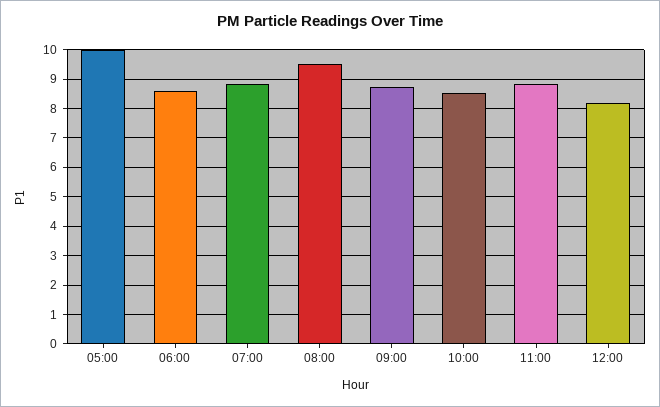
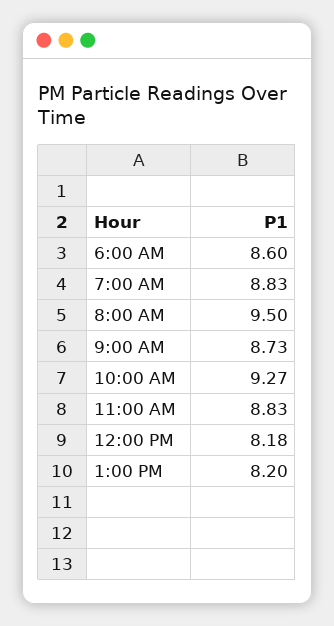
05:00: 10 -> none
10:00: 8.5 -> 9.27
1:00 PM: none -> 8.2

